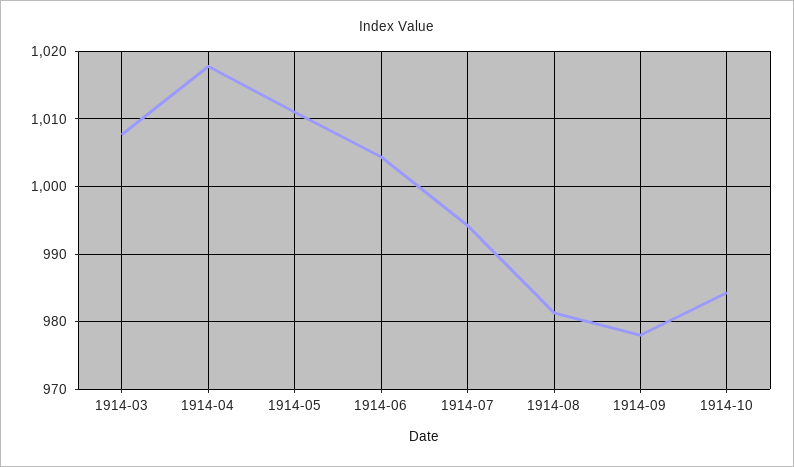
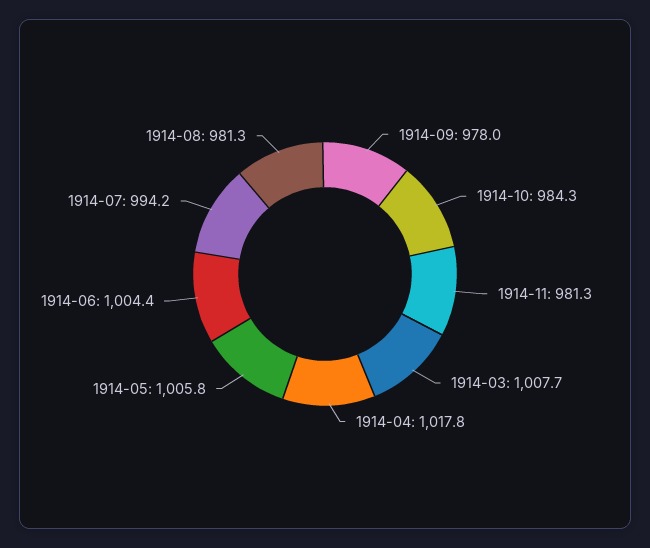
1914-05: 1011 -> 1005.8
1914-11: none -> 981.3

